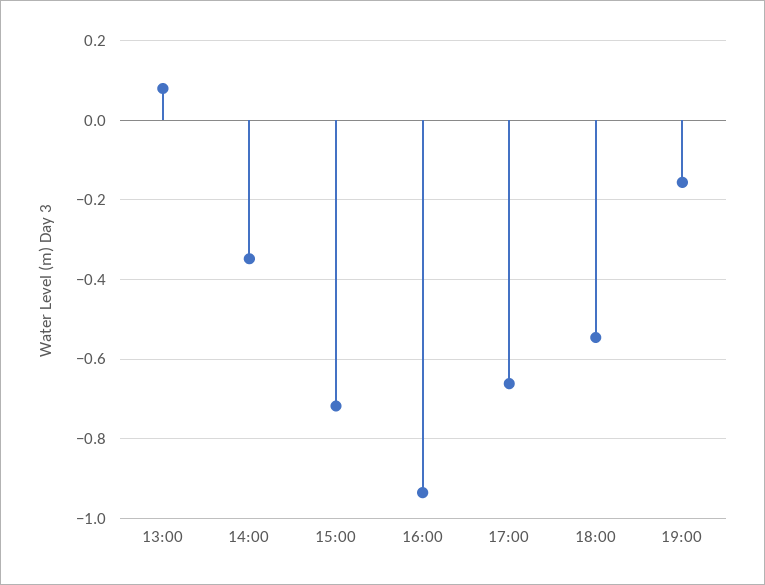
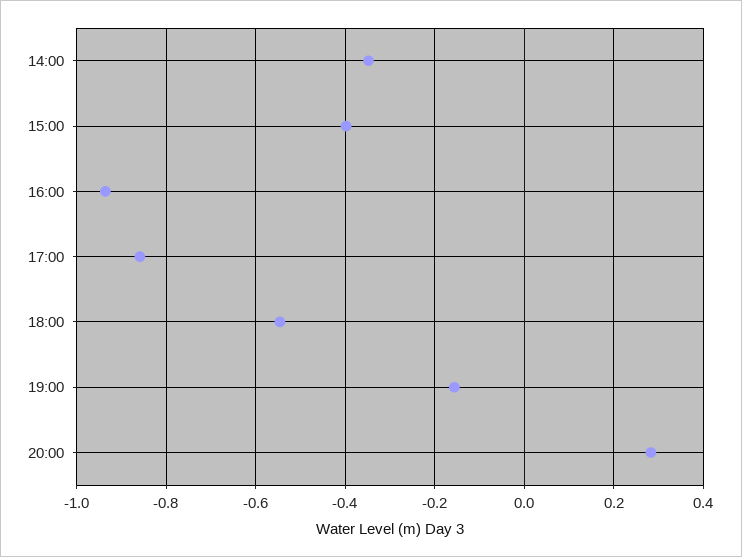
13:00: 0.08 -> none
15:00: -0.72 -> -0.4
17:00: -0.66 -> -0.86
20:00: none -> 0.28

